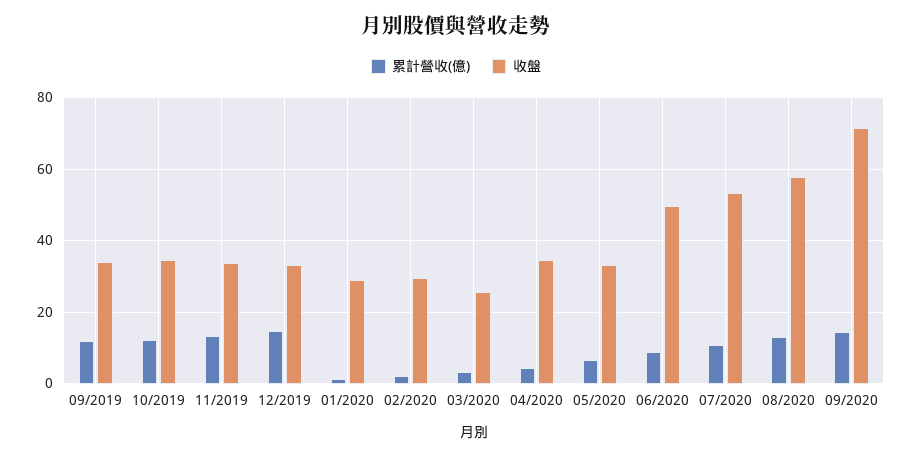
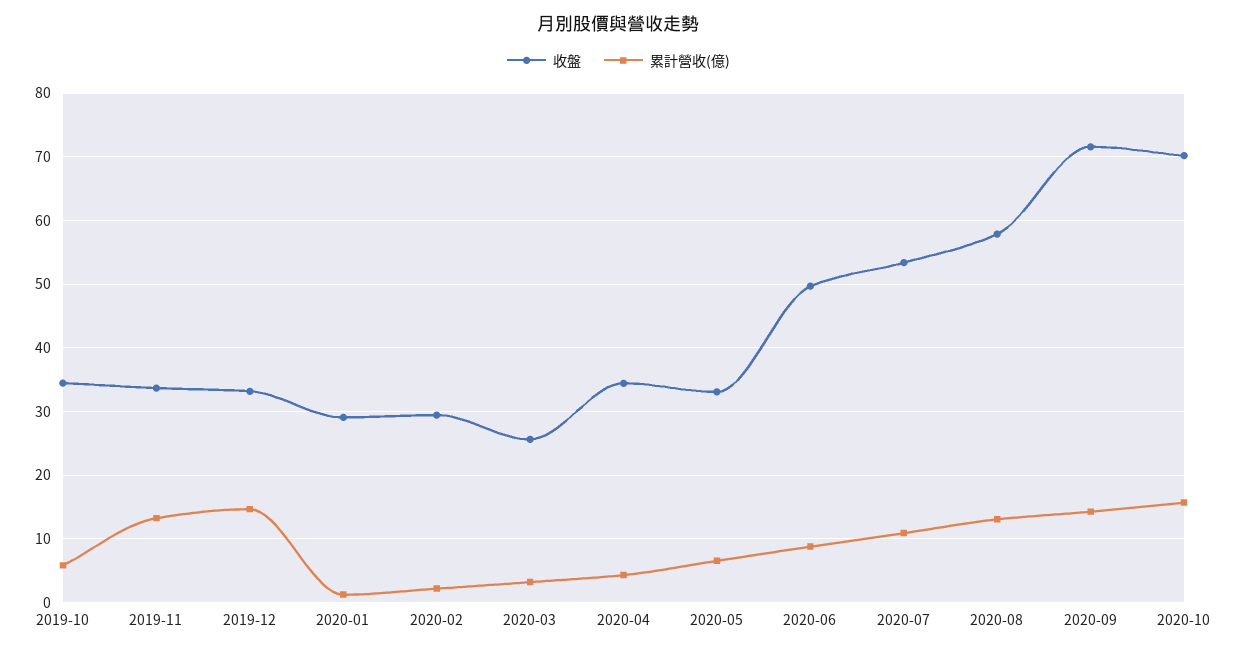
累計營收(億), 09/2019: 12 -> none
收盤, 09/2019: 34 -> none
累計營收(億), 10/2019: 12 -> 6
收盤, 2020-10: none -> 70
累計營收(億), 2020-10: none -> 16

